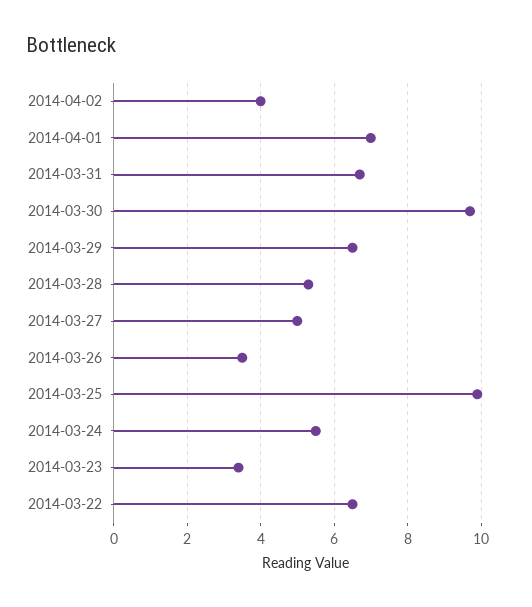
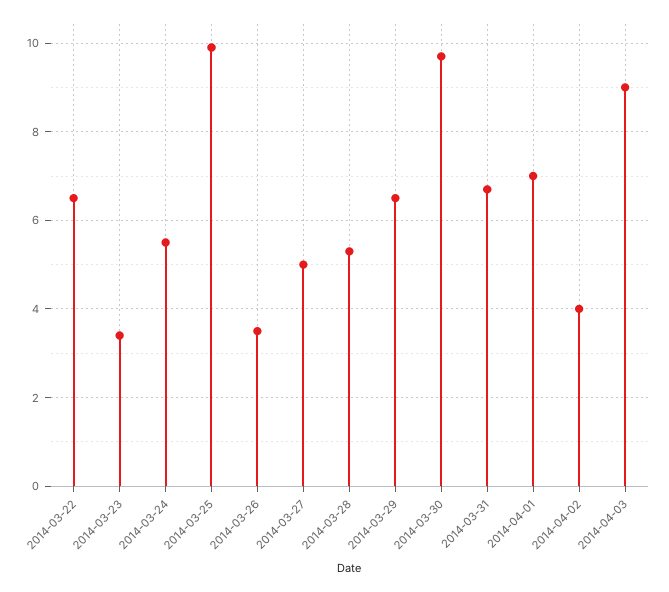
2014-04-03: none -> 9

